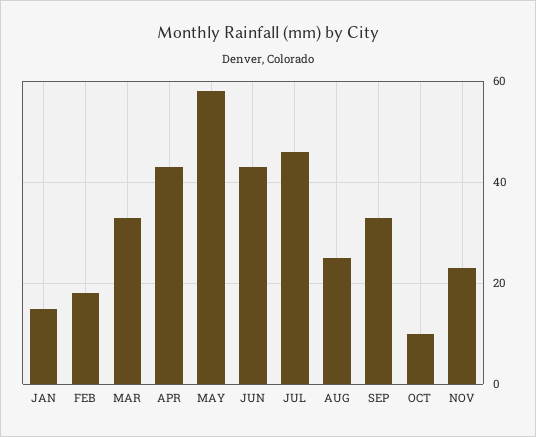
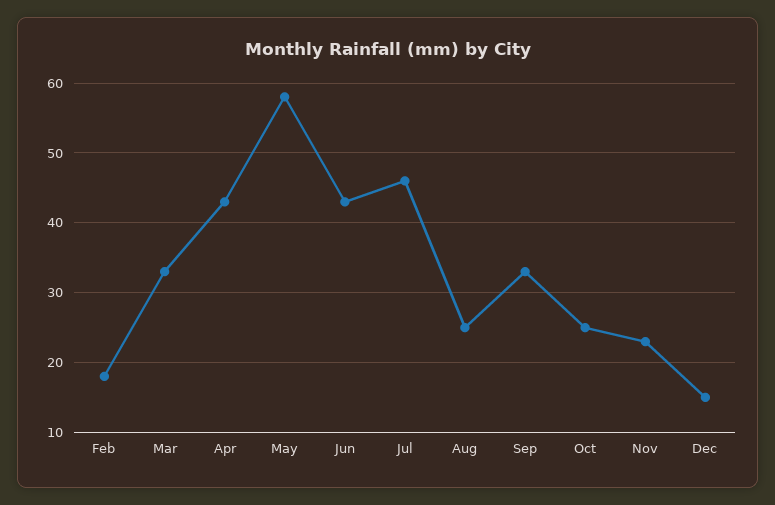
JAN: 15 -> none
OCT: 10 -> 25
Dec: none -> 15

